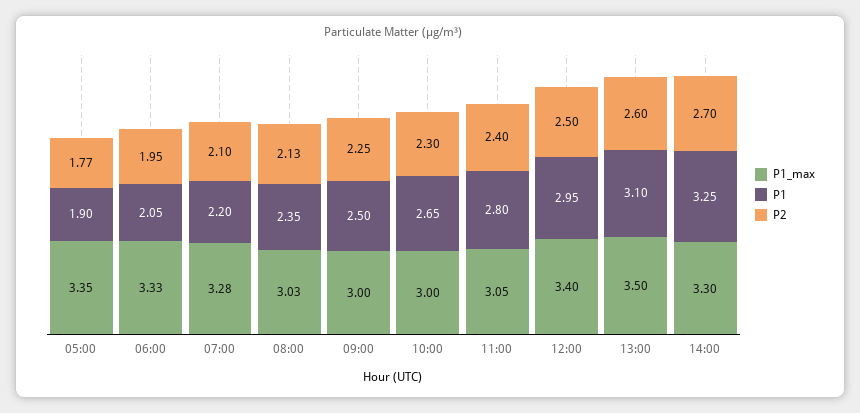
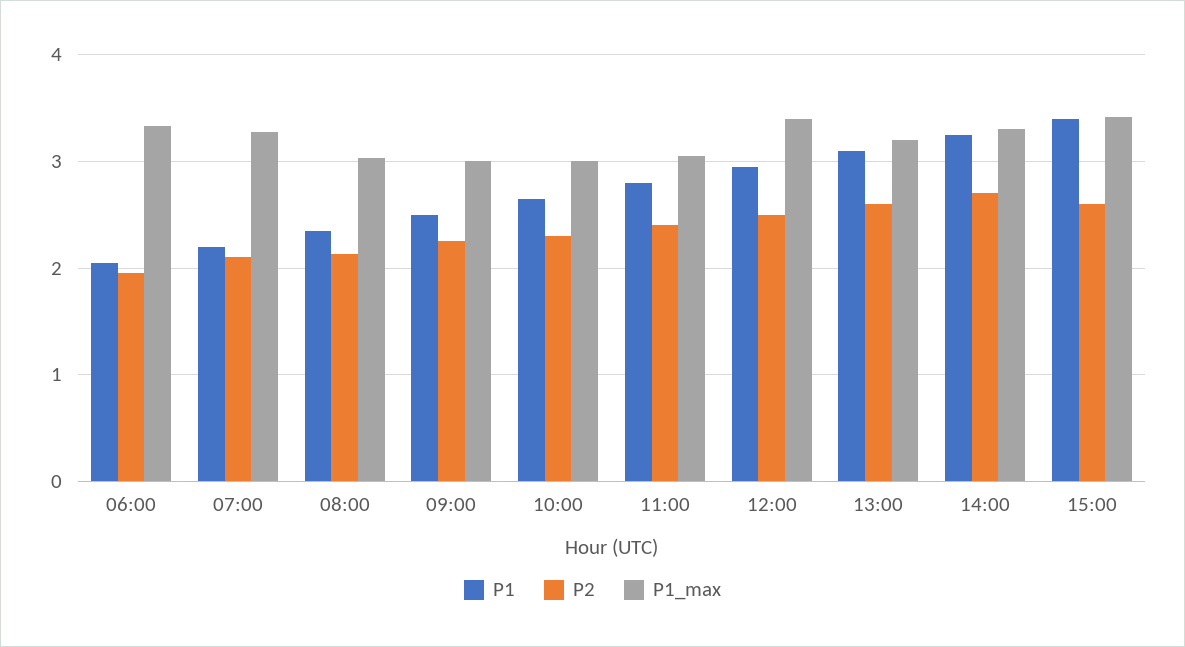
P1_max, 05:00: 3.35 -> none
P1, 05:00: 1.9 -> none
P2, 05:00: 1.77 -> none
P1_max, 13:00: 3.5 -> 3.2
P1, 15:00: none -> 3.4
P2, 15:00: none -> 2.6
P1_max, 15:00: none -> 3.4

